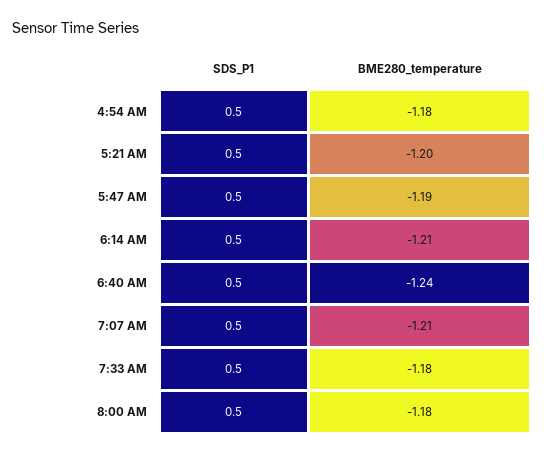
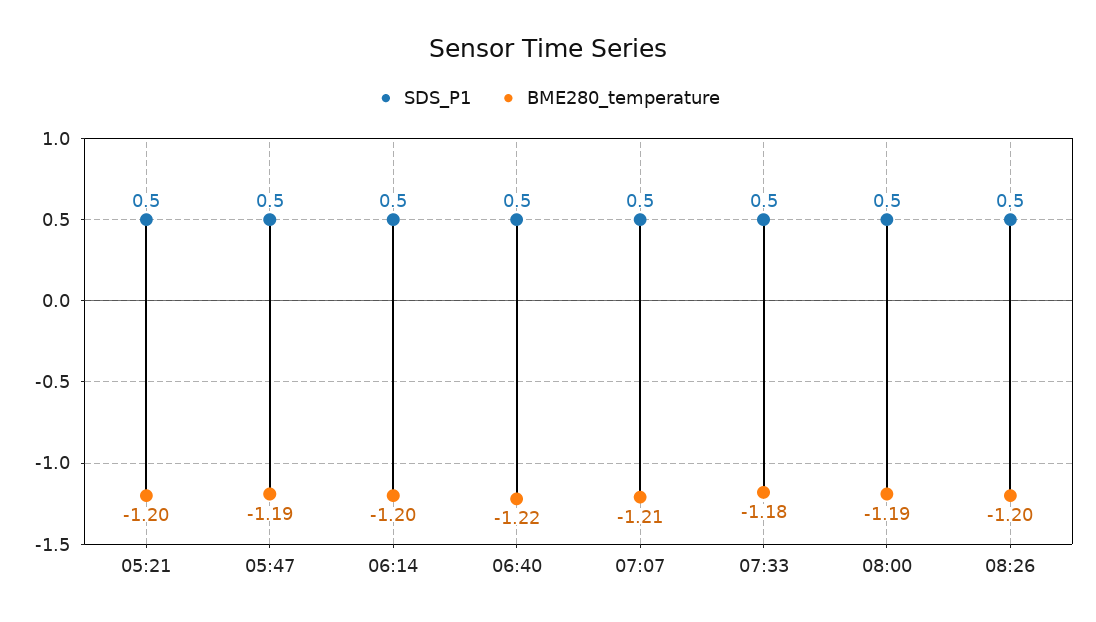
SDS_P1, 4:54 AM: 0.5 -> none
BME280_temperature, 4:54 AM: -1.18 -> none
BME280_temperature, 6:14 AM: -1.21 -> -1.2
BME280_temperature, 6:40 AM: -1.24 -> -1.22
BME280_temperature, 8:00 AM: -1.18 -> -1.19
SDS_P1, 08:26: none -> 0.5
BME280_temperature, 08:26: none -> -1.2

